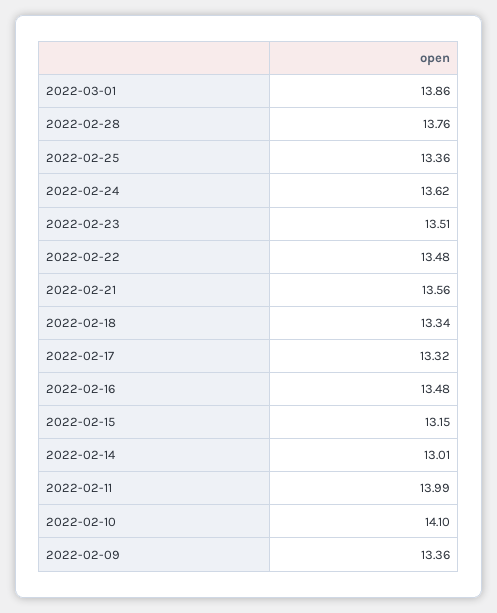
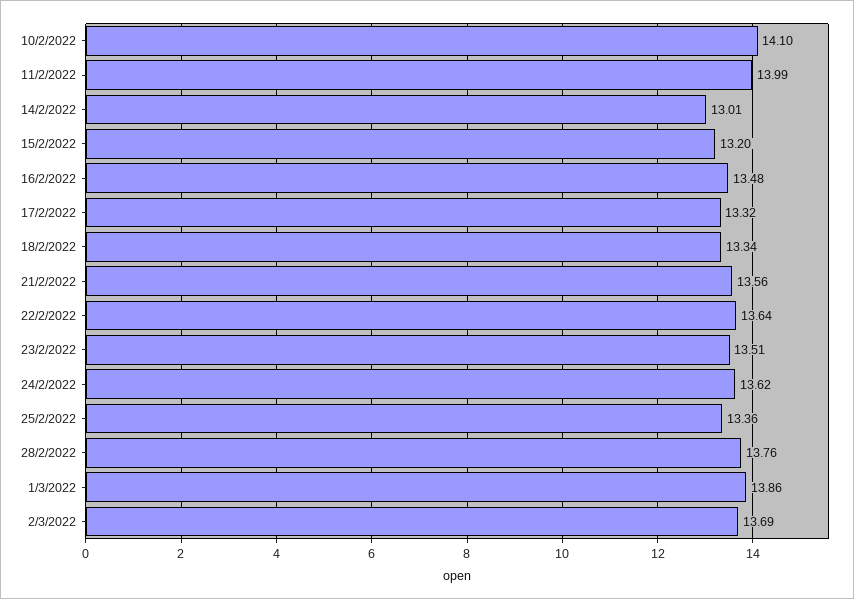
2022-02-22: 13.48 -> 13.64
2022-02-15: 13.15 -> 13.2
2022-02-09: 13.36 -> none
2/3/2022: none -> 13.69

